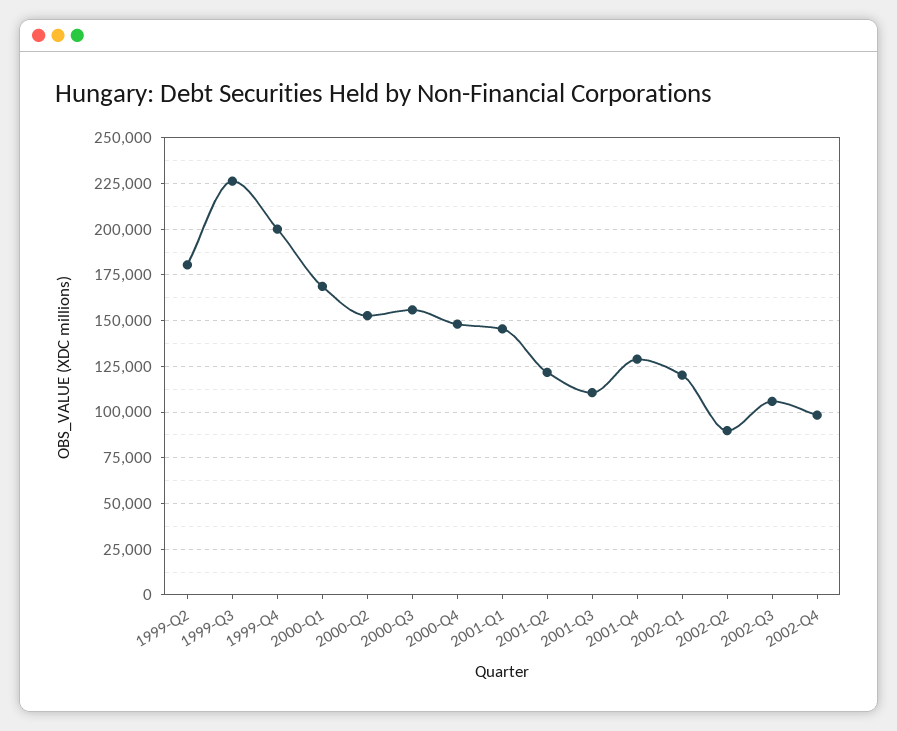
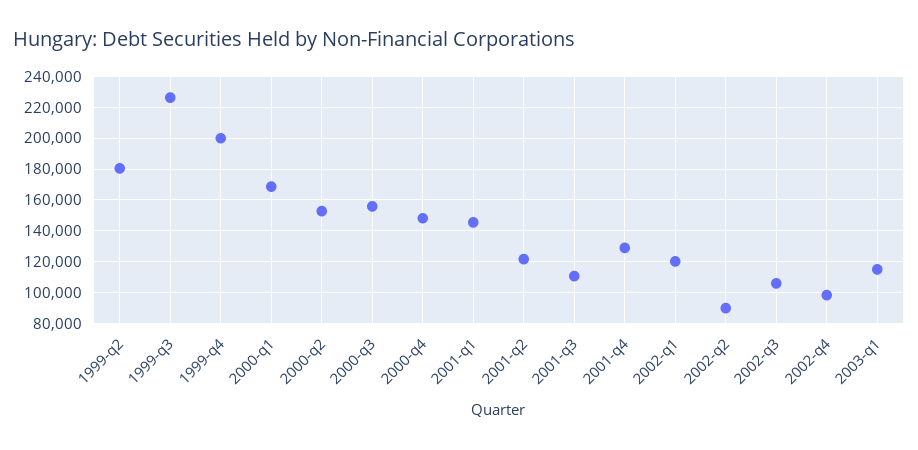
2003-q1: none -> 115000

